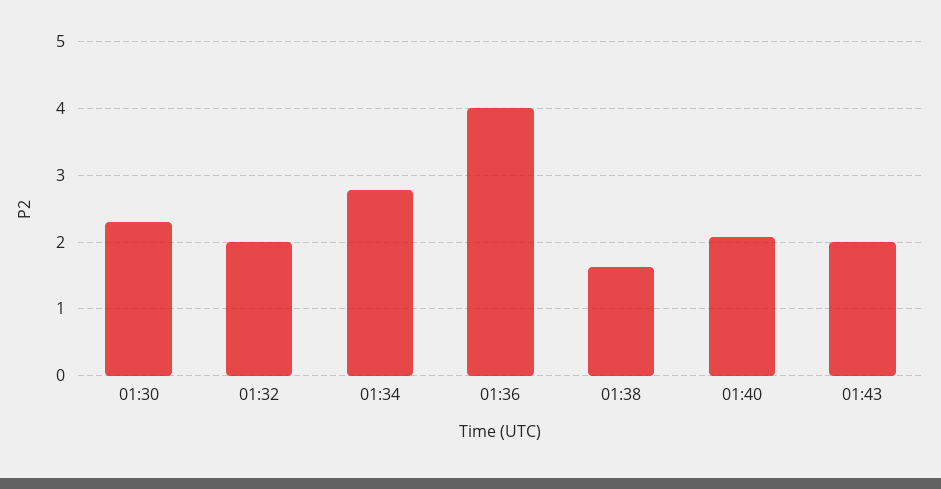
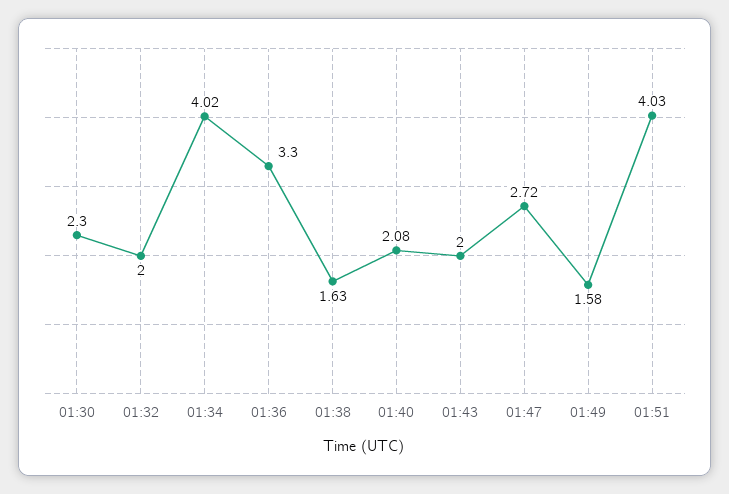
01:34: 2.8 -> 4.02
01:36: 4 -> 3.3
01:47: none -> 2.72
01:49: none -> 1.58
01:51: none -> 4.03

